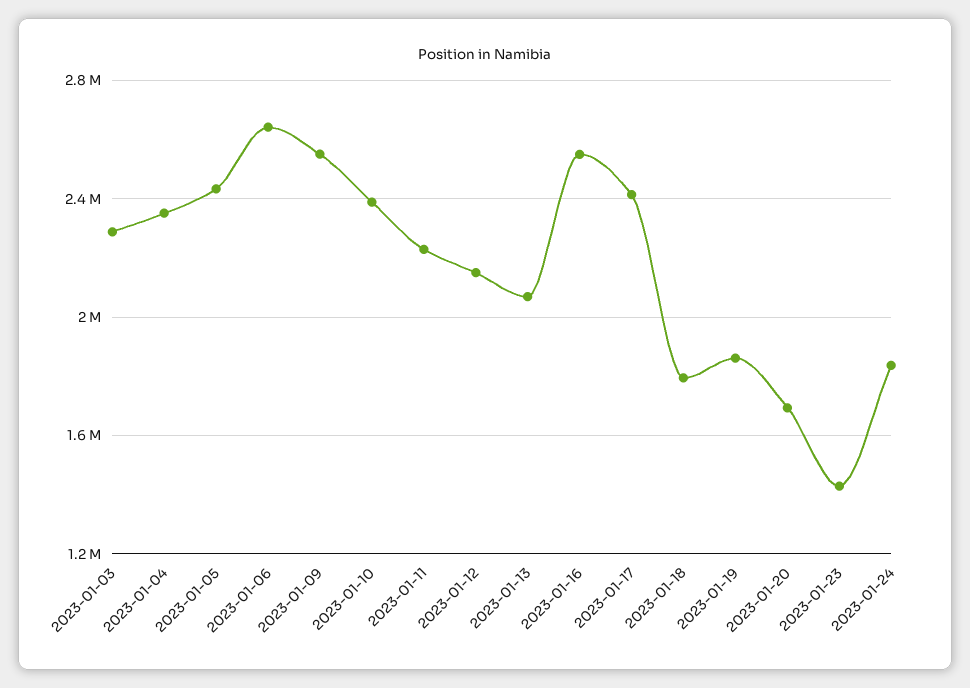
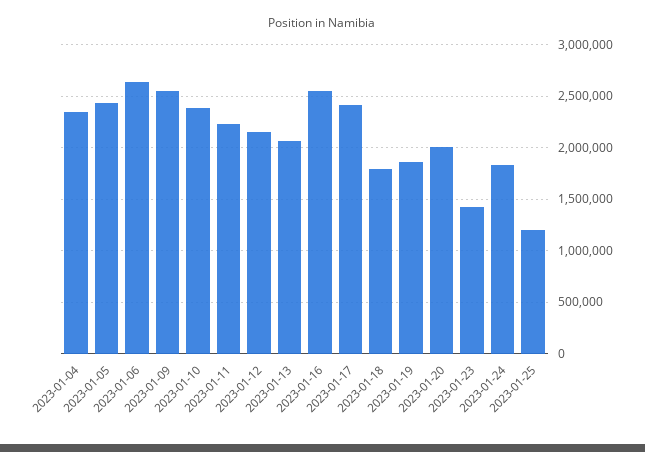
2023-01-03: 2300000 -> none
2023-01-20: 1700000 -> 2000000
2023-01-25: none -> 1200000

